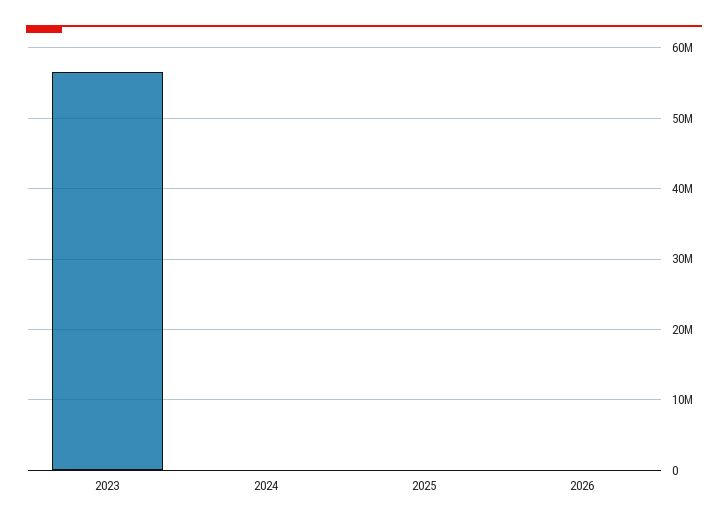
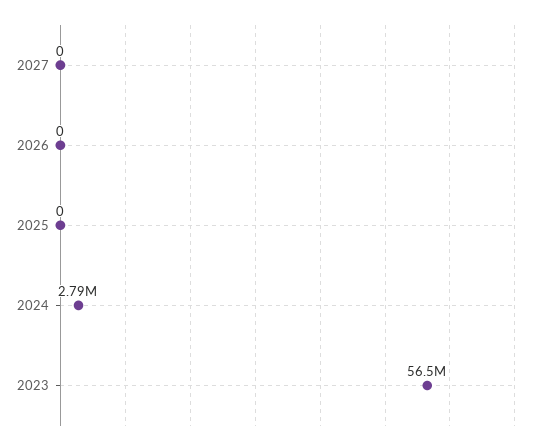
2024: 0 -> 2790000
2027: none -> 0

